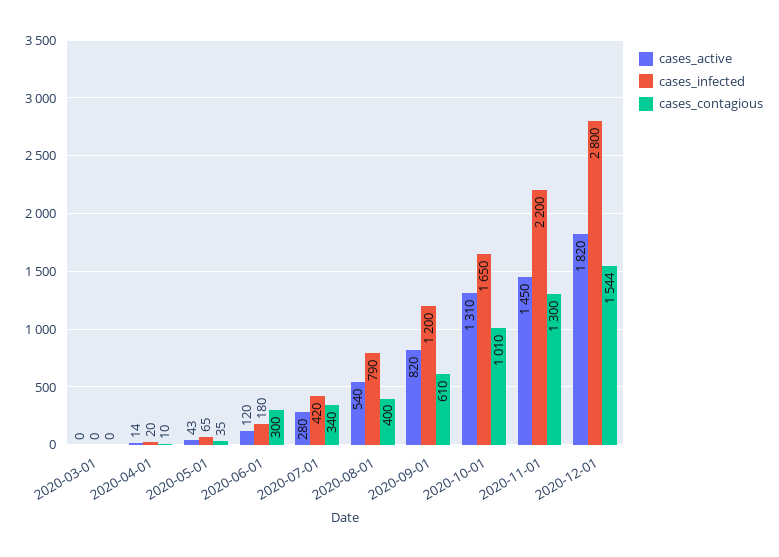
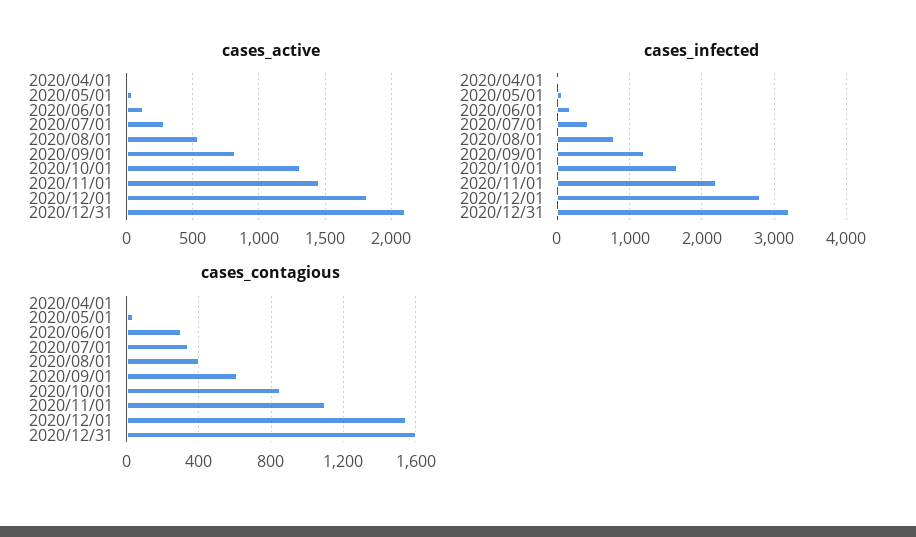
cases_active, 2020-03-01: 0 -> none
cases_infected, 2020-03-01: 0 -> none
cases_contagious, 2020-03-01: 0 -> none
cases_contagious, 2020-10-01: 1010 -> 850
cases_contagious, 2020-11-01: 1300 -> 1100
cases_active, 2020/12/31: none -> 2100
cases_infected, 2020/12/31: none -> 3200
cases_contagious, 2020/12/31: none -> 1600

